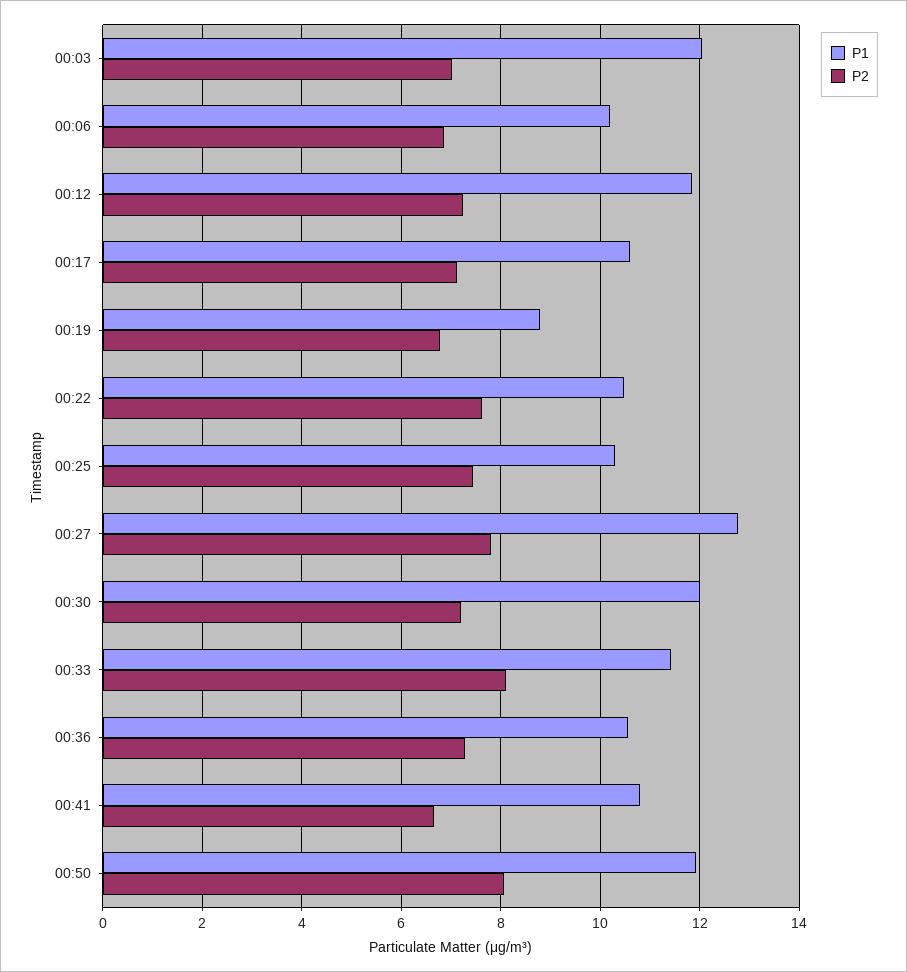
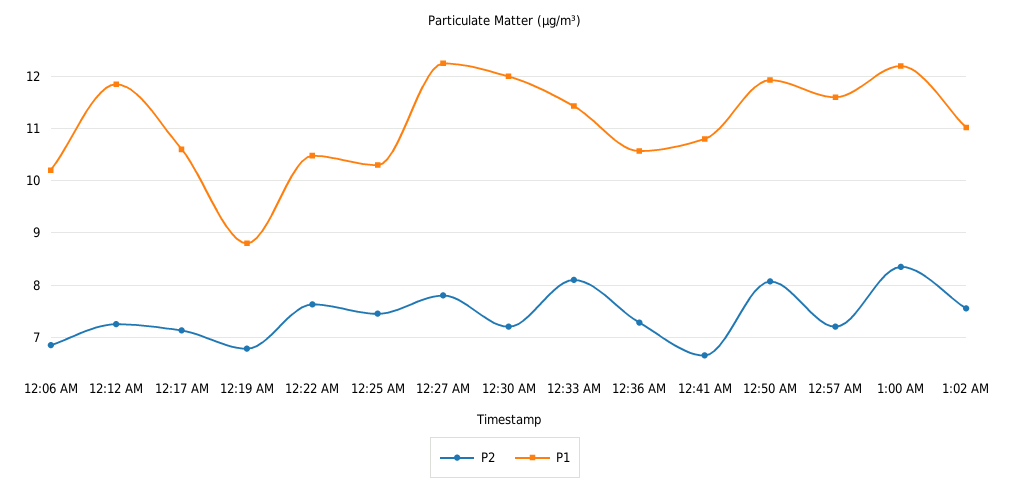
P1, 00:03: 12 -> none
P2, 00:03: 7 -> none
P1, 00:27: 12.8 -> 12.2
P2, 12:57 AM: none -> 7.2
P1, 12:57 AM: none -> 11.6
P2, 1:00 AM: none -> 8.4
P1, 1:00 AM: none -> 12.2
P2, 1:02 AM: none -> 7.6
P1, 1:02 AM: none -> 11

